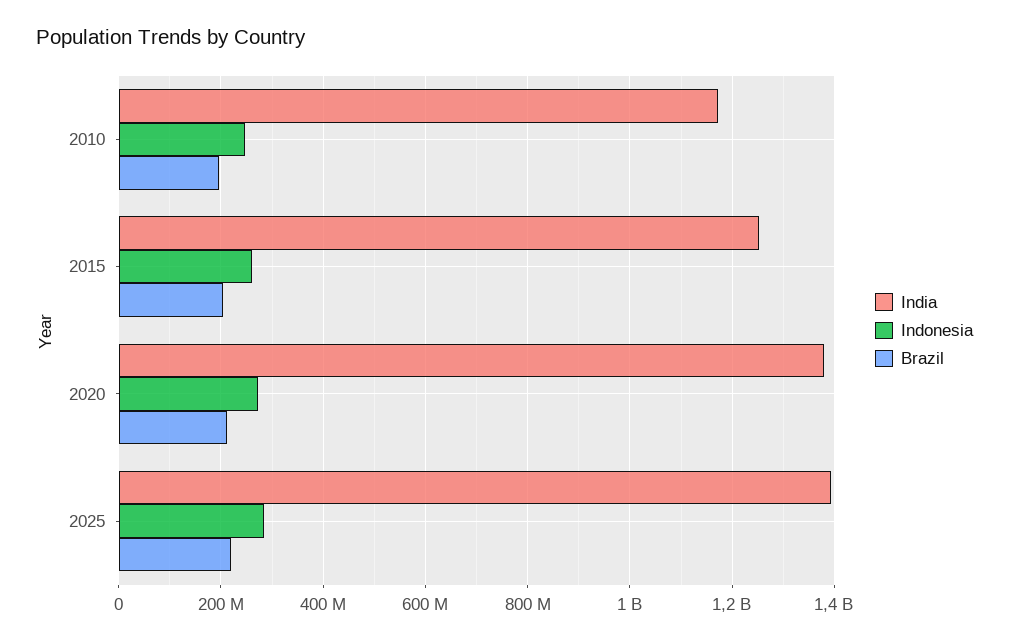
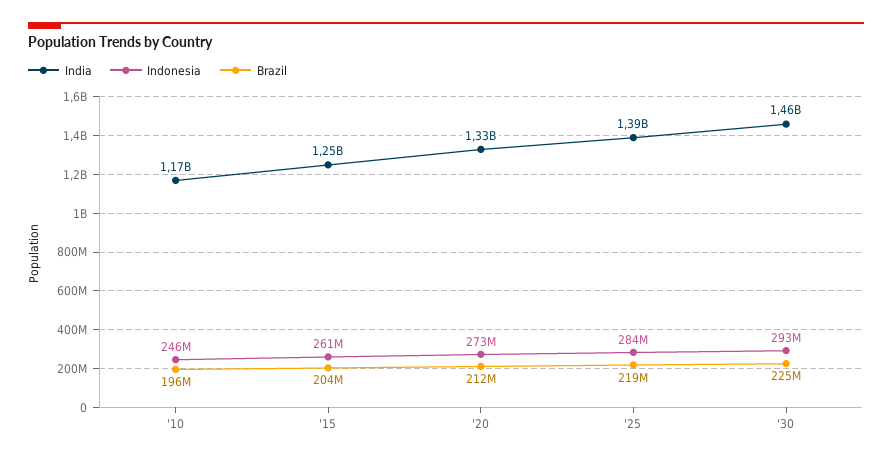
India, 2020: 1380000000 -> 1330000000
India, '30: none -> 1460000000
Indonesia, '30: none -> 293000000
Brazil, '30: none -> 225000000

